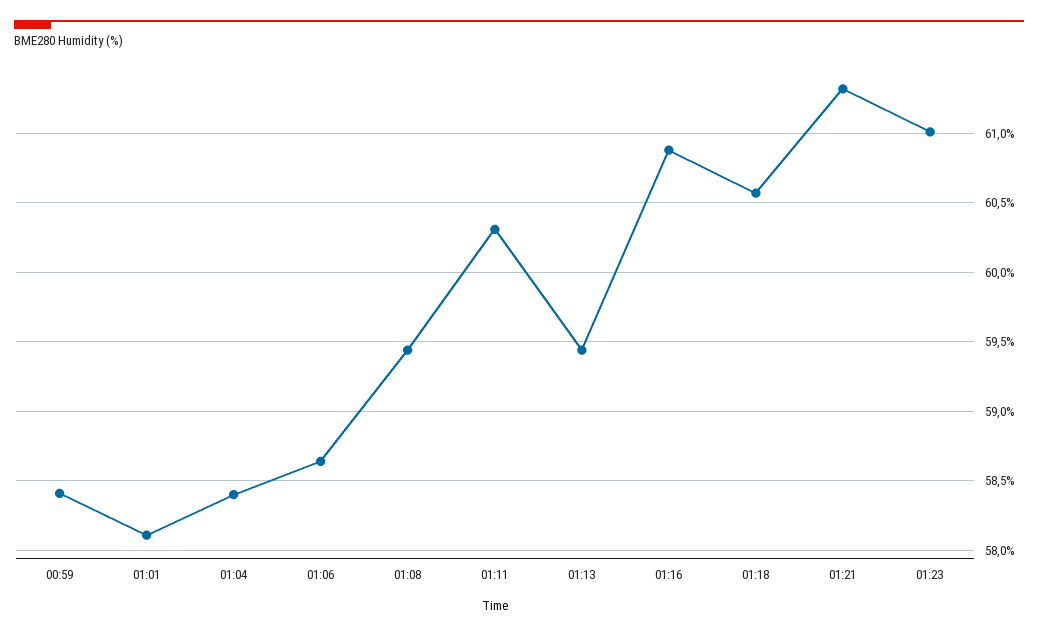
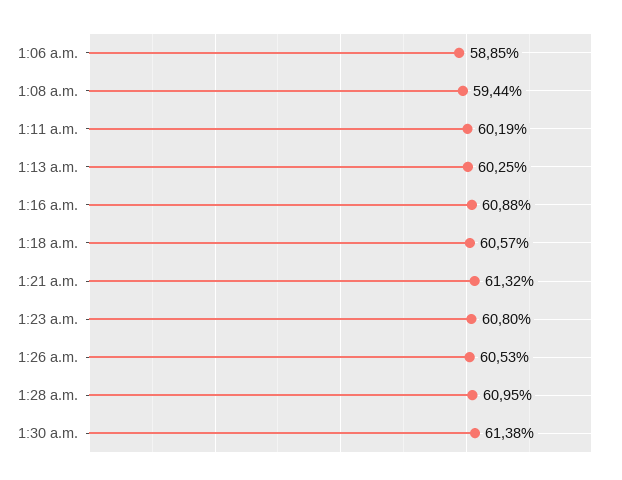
00:59: 58.4 -> none
01:01: 58.1 -> none
01:04: 58.4 -> none
01:06: 58.65 -> 58.85
01:11: 60.3 -> 60.19
01:13: 59.45 -> 60.25
01:23: 61 -> 60.8
1:26 a.m.: none -> 60.53
1:28 a.m.: none -> 60.95
1:30 a.m.: none -> 61.38

